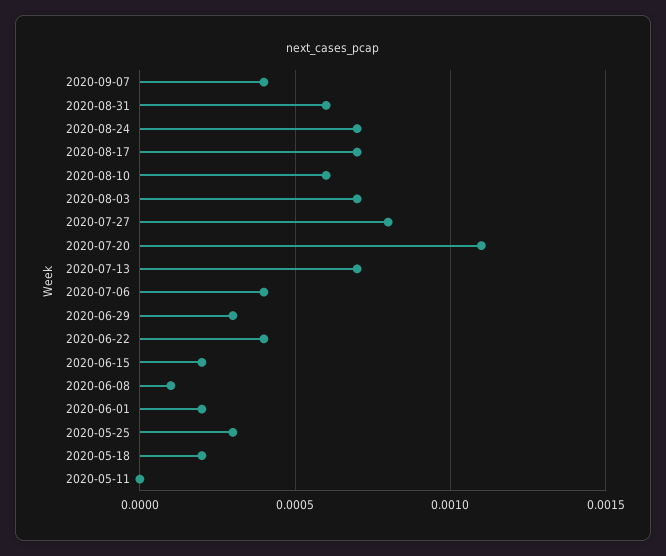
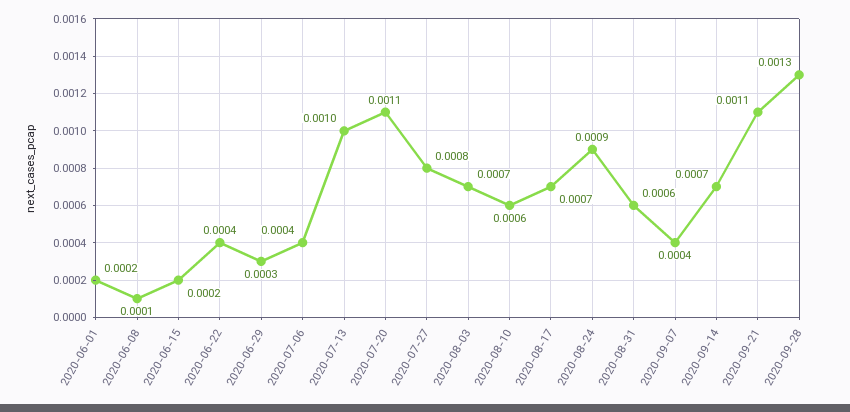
2020-08-24: 0.0007 -> 0.0009
2020-07-13: 0.0007 -> 0.001
2020-05-25: 0.0003 -> none
2020-05-18: 0.0002 -> none
2020-05-11: 0 -> none
2020-09-14: none -> 0.0007
2020-09-21: none -> 0.0011
2020-09-28: none -> 0.0013

